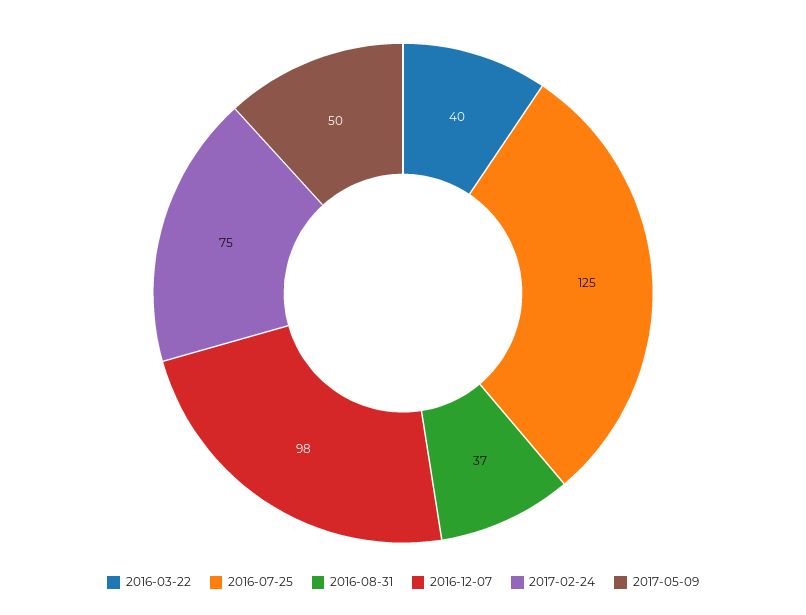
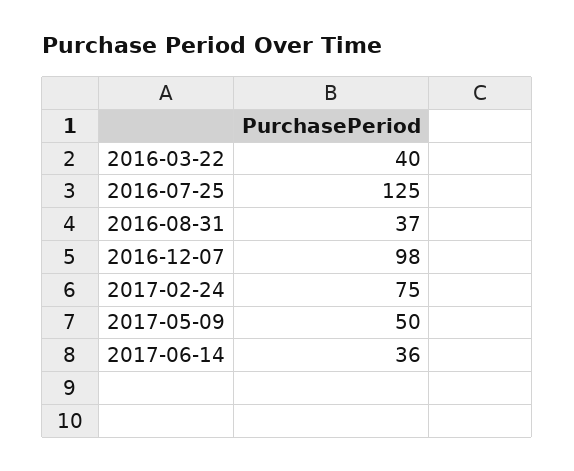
2017-06-14: none -> 36

